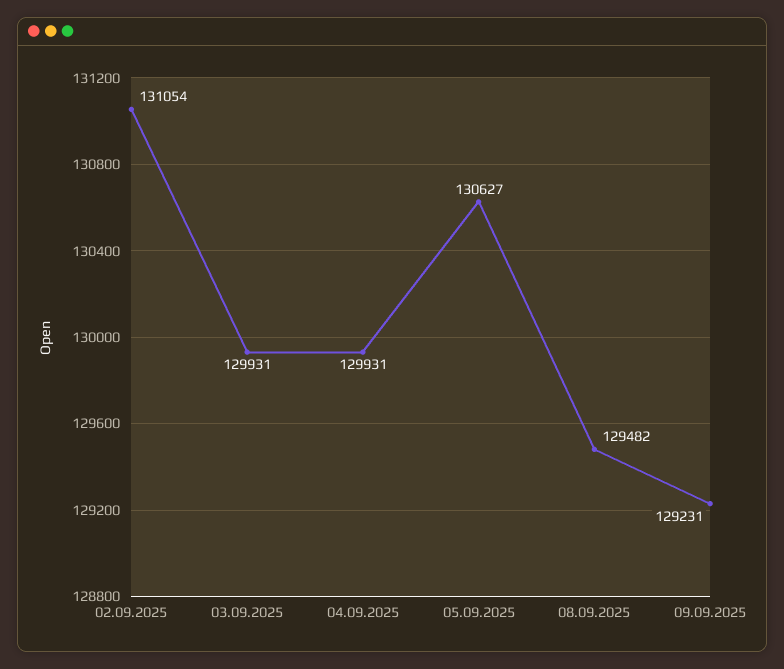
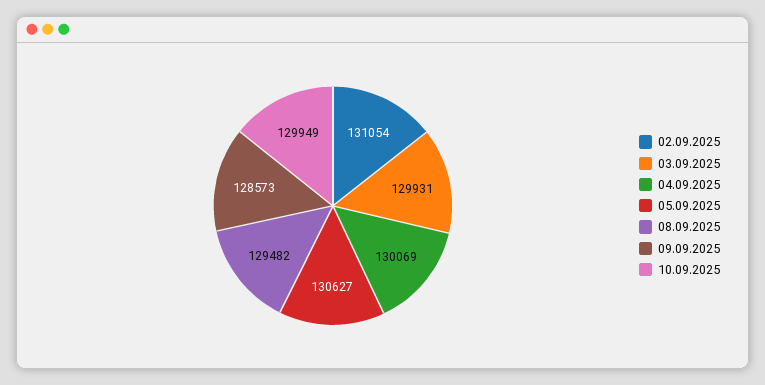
04.09.2025: 129931 -> 130069
09.09.2025: 129231 -> 128573
10.09.2025: none -> 129949

